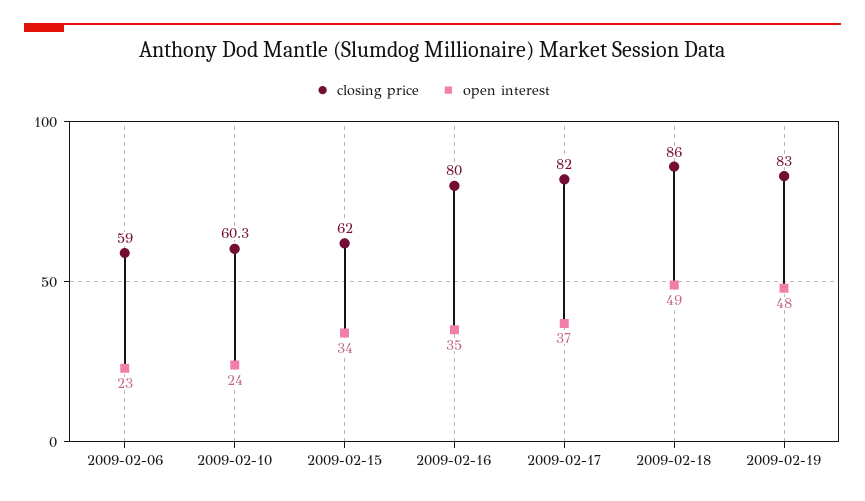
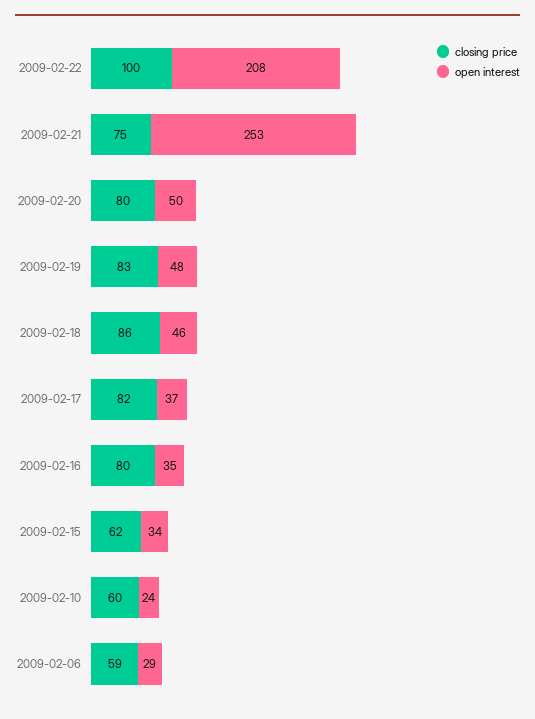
open interest, 2009-02-06: 23 -> 29
open interest, 2009-02-18: 49 -> 46
closing price, 2009-02-22: none -> 100
open interest, 2009-02-22: none -> 208
closing price, 2009-02-21: none -> 75
open interest, 2009-02-21: none -> 253
closing price, 2009-02-20: none -> 80
open interest, 2009-02-20: none -> 50

